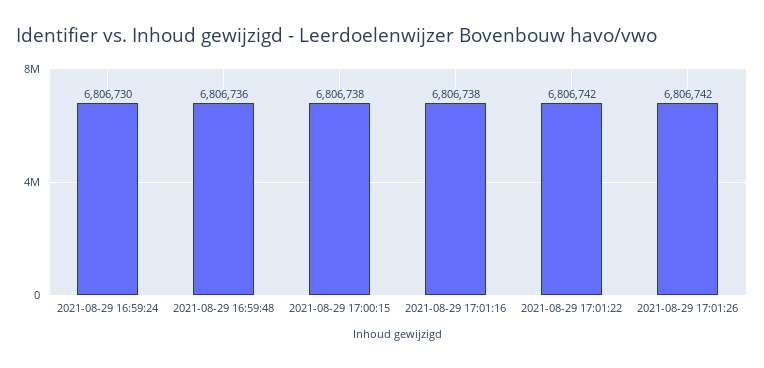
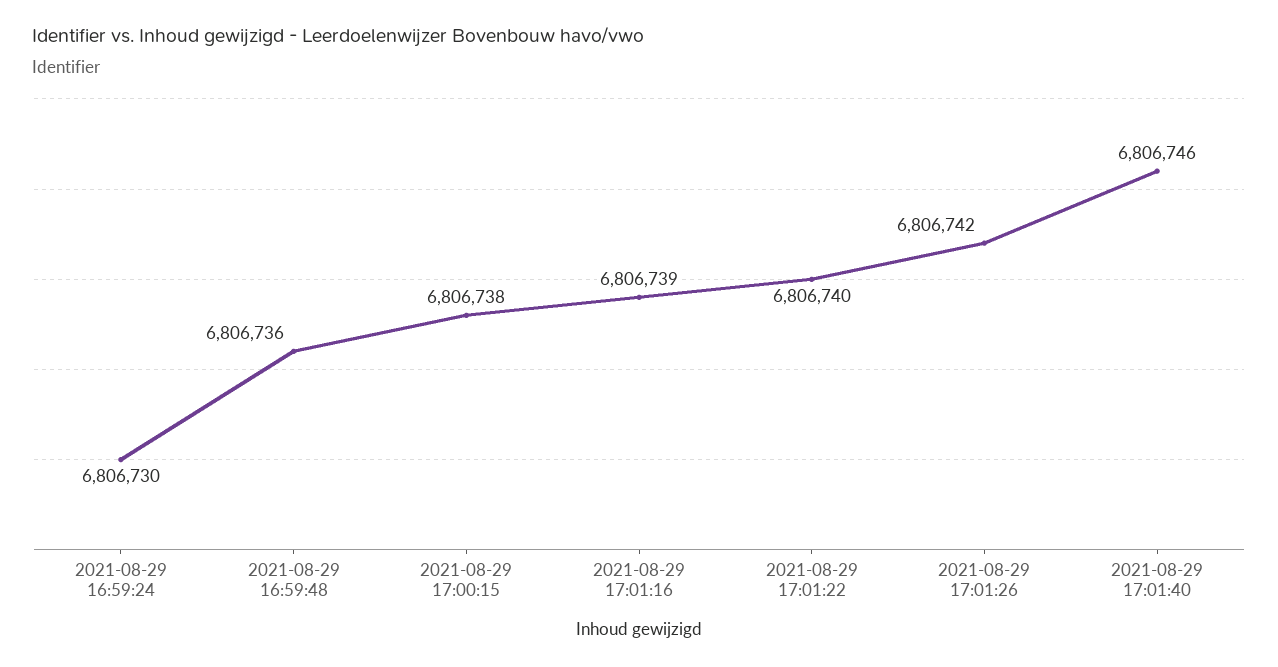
2021-08-29 17:01:16: 6806738 -> 6806739
2021-08-29 17:01:22: 6806742 -> 6806740
2021-08-29 17:01:40: none -> 6806746

